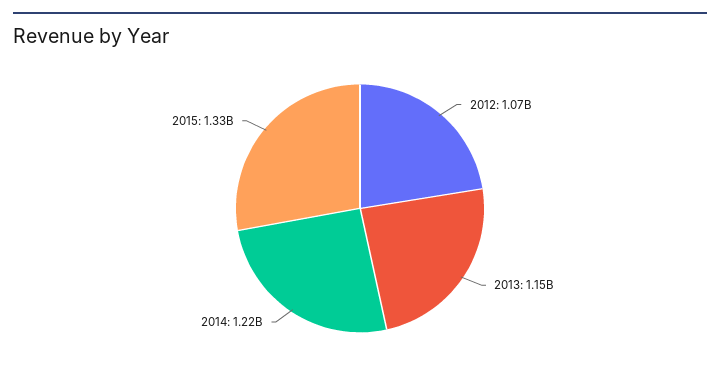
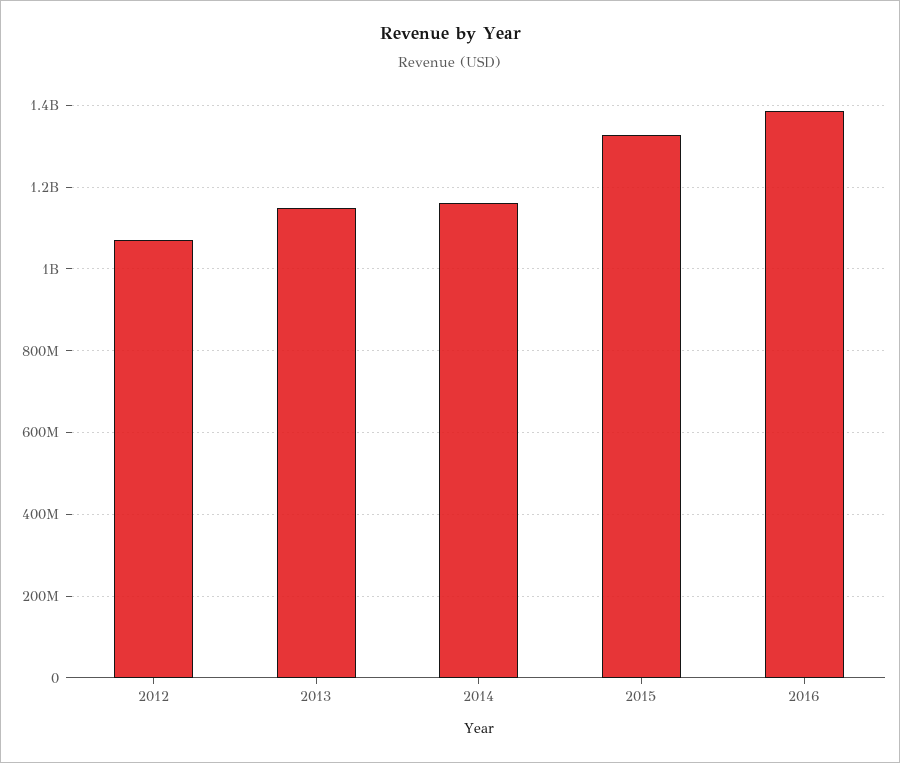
2014: 1220000000 -> 1160000000
2016: none -> 1380000000

